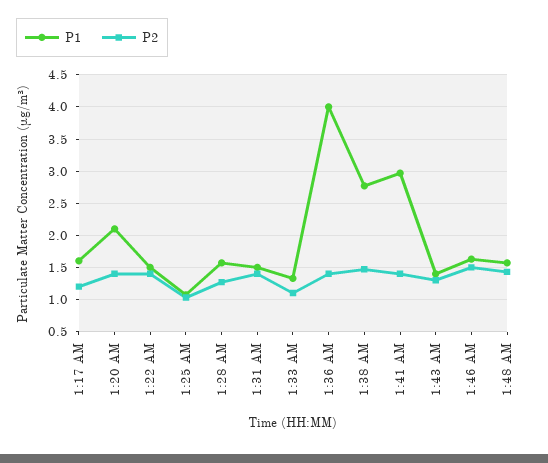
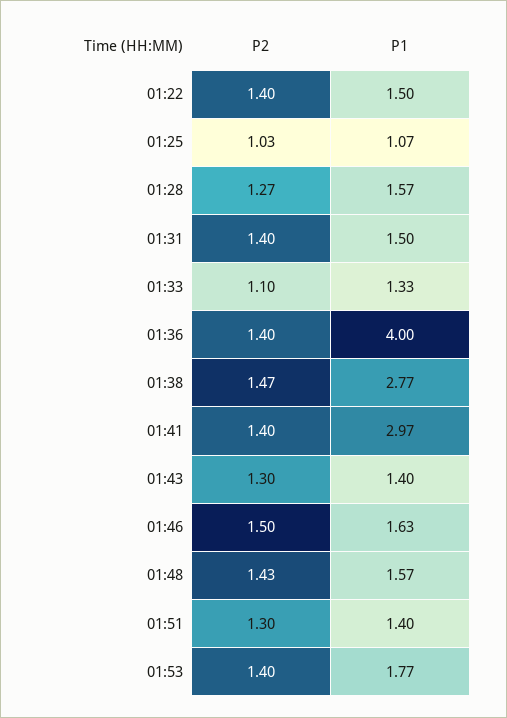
P1, 1:17 AM: 1.6 -> none
P2, 1:17 AM: 1.2 -> none
P1, 1:20 AM: 2.1 -> none
P2, 1:20 AM: 1.4 -> none
P2, 01:51: none -> 1.3
P1, 01:51: none -> 1.4
P2, 01:53: none -> 1.4
P1, 01:53: none -> 1.77

